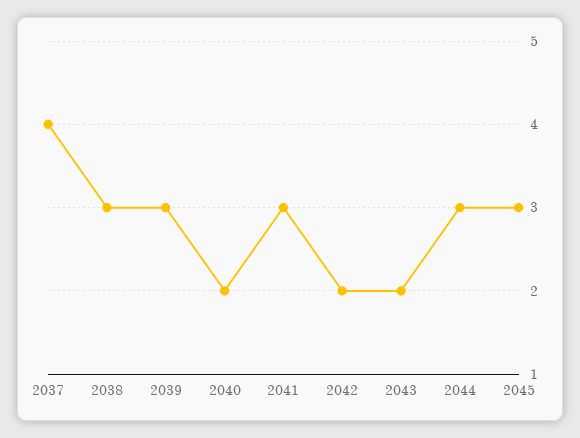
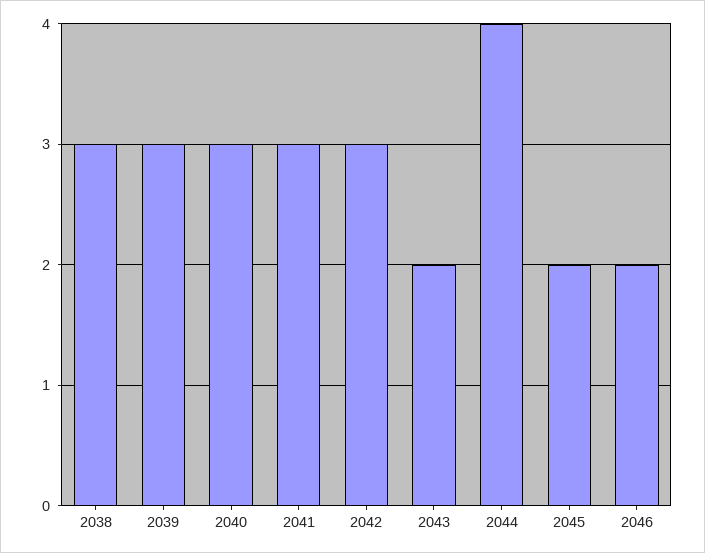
2037: 4 -> none
2040: 2 -> 3
2042: 2 -> 3
2044: 3 -> 4
2045: 3 -> 2
2046: none -> 2

